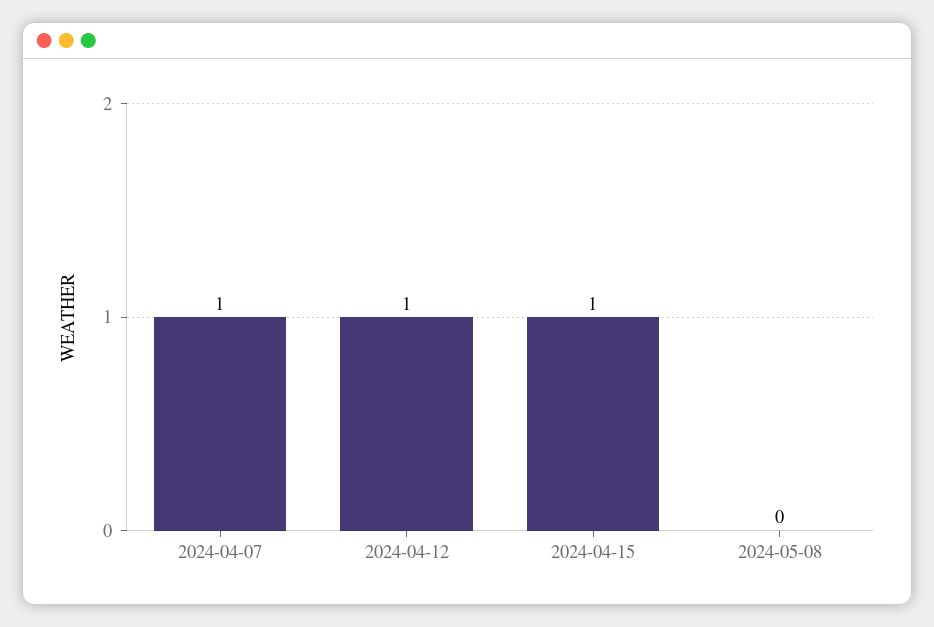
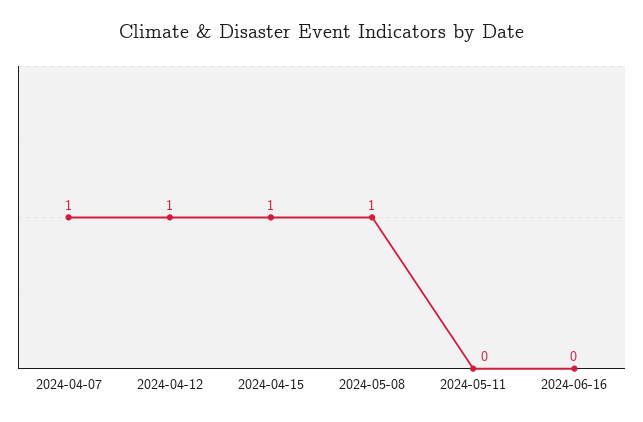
2024-05-08: 0 -> 1
2024-05-11: none -> 0
2024-06-16: none -> 0

